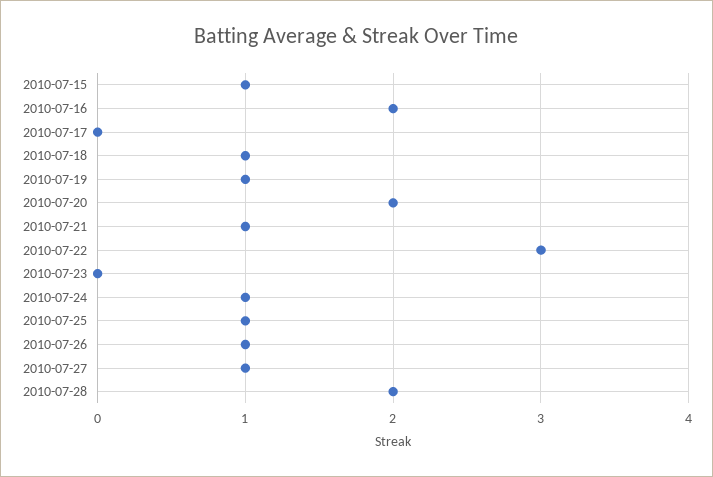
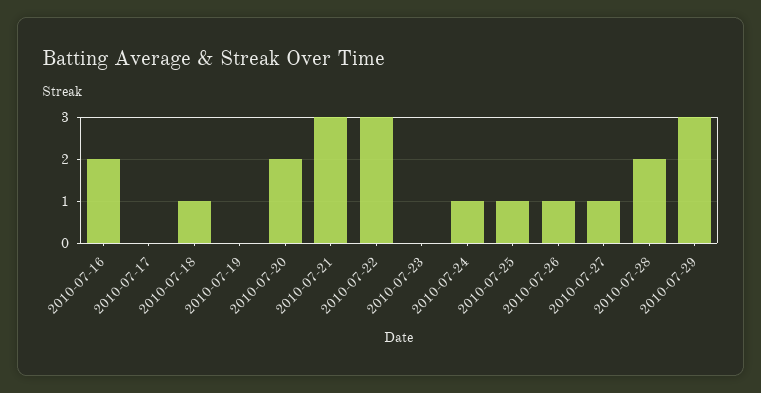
2010-07-15: 1 -> none
2010-07-19: 1 -> 0
2010-07-21: 1 -> 3
2010-07-29: none -> 3

